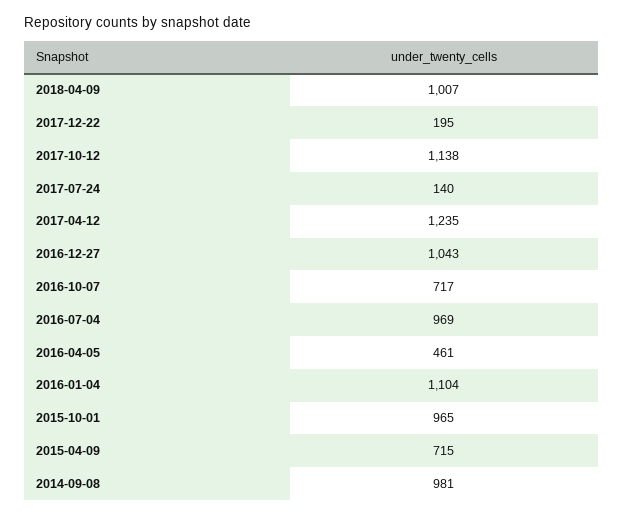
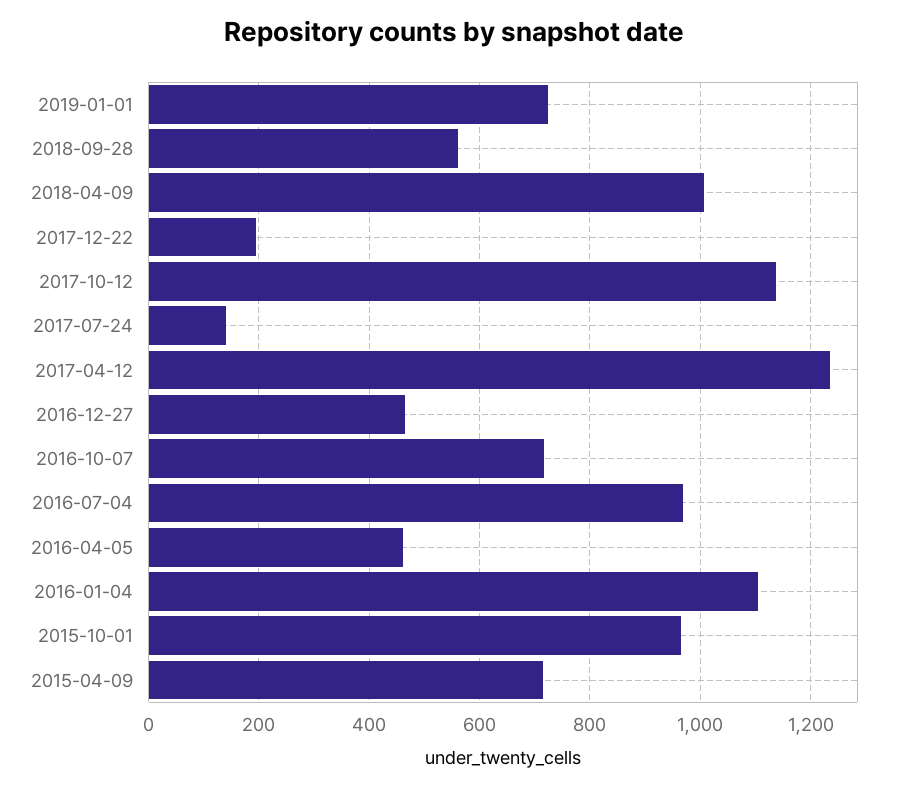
2016-12-27: 1043 -> 460
2014-09-08: 981 -> none
2019-01-01: none -> 720
2018-09-28: none -> 560

